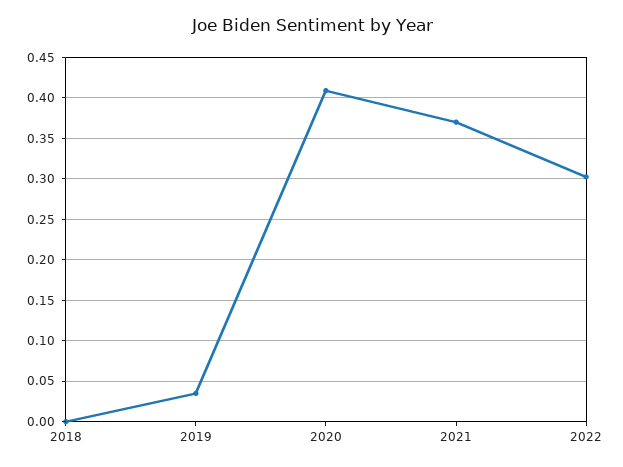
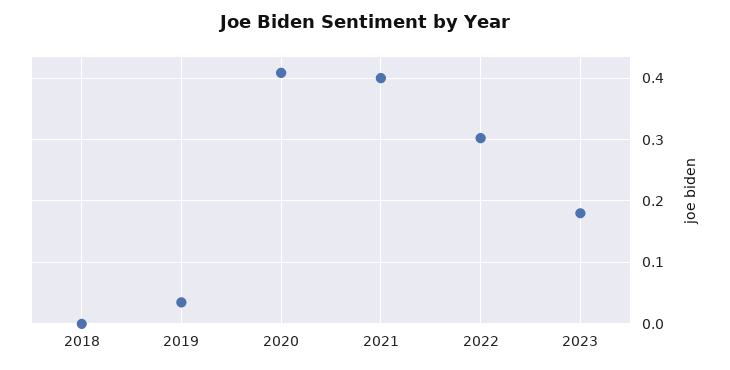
2021: 0.37 -> 0.4
2023: none -> 0.18

